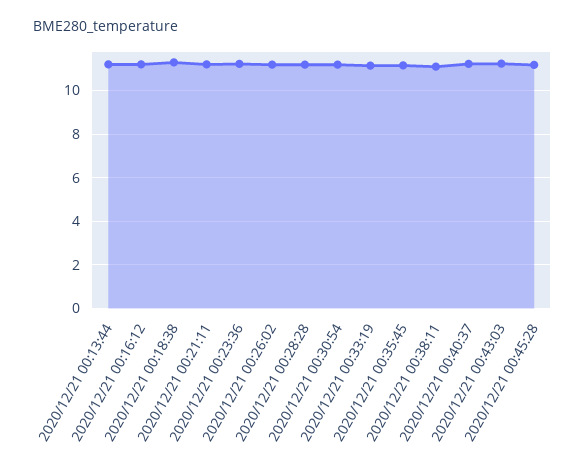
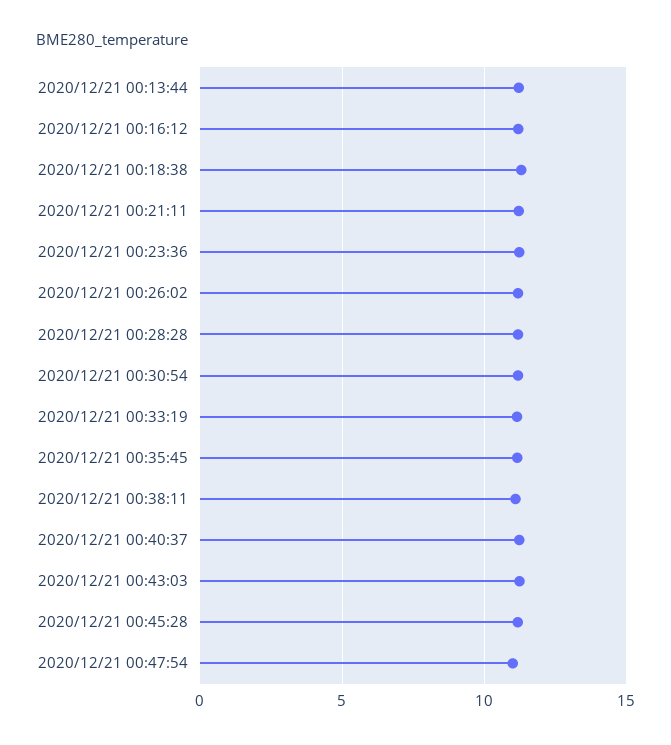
2020/12/21 00:47:54: none -> 11

